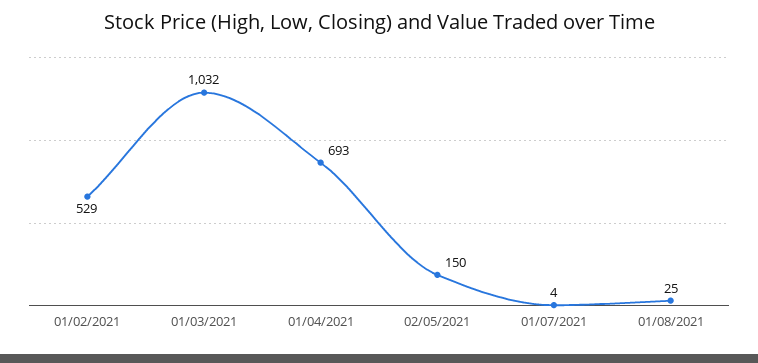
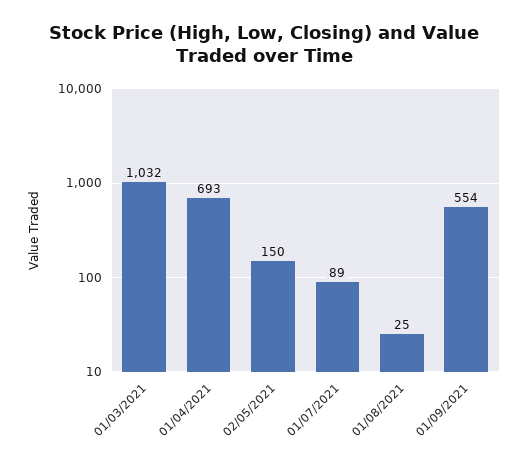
01/02/2021: 529 -> none
01/07/2021: 4 -> 89
01/09/2021: none -> 554

